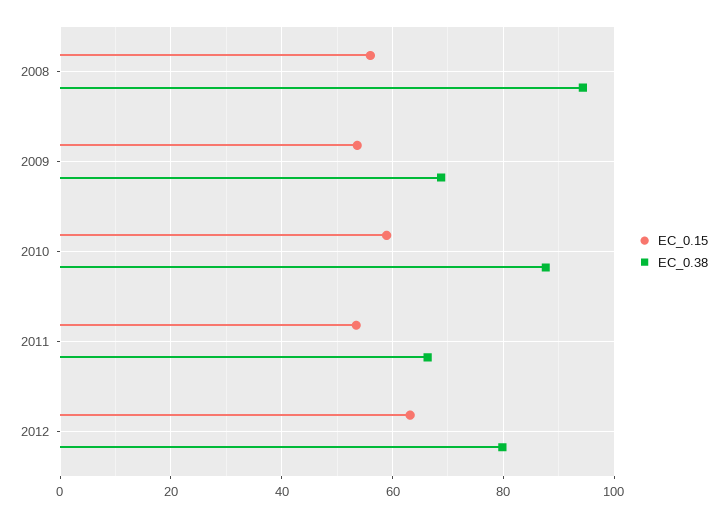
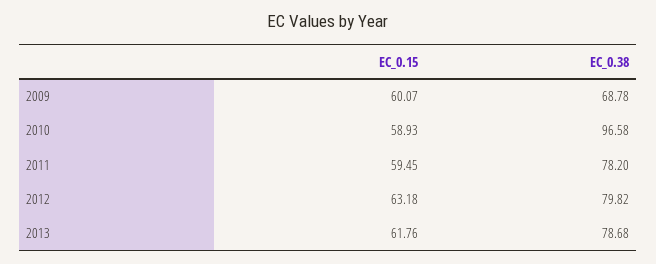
EC_0.15, 2008: 56 -> none
EC_0.38, 2008: 94 -> none
EC_0.15, 2009: 54 -> 60.07
EC_0.38, 2010: 88 -> 96.58
EC_0.15, 2011: 54 -> 59.45
EC_0.38, 2011: 66 -> 78.2
EC_0.15, 2013: none -> 61.76
EC_0.38, 2013: none -> 78.68

